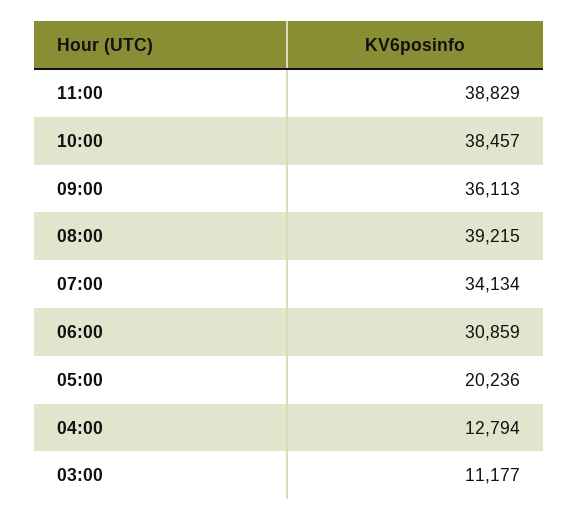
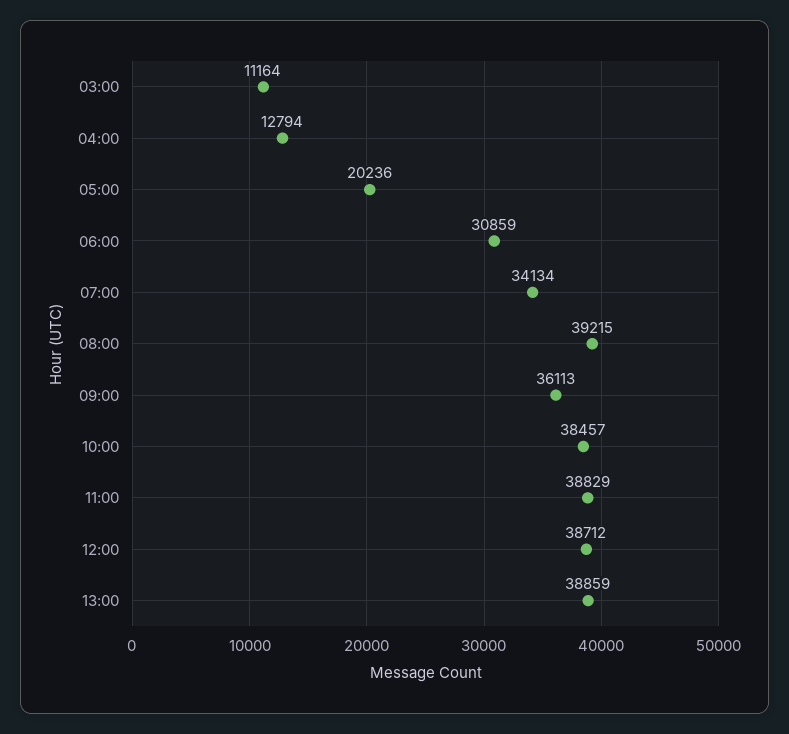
03:00: 11177 -> 11164
12:00: none -> 38712
13:00: none -> 38859

